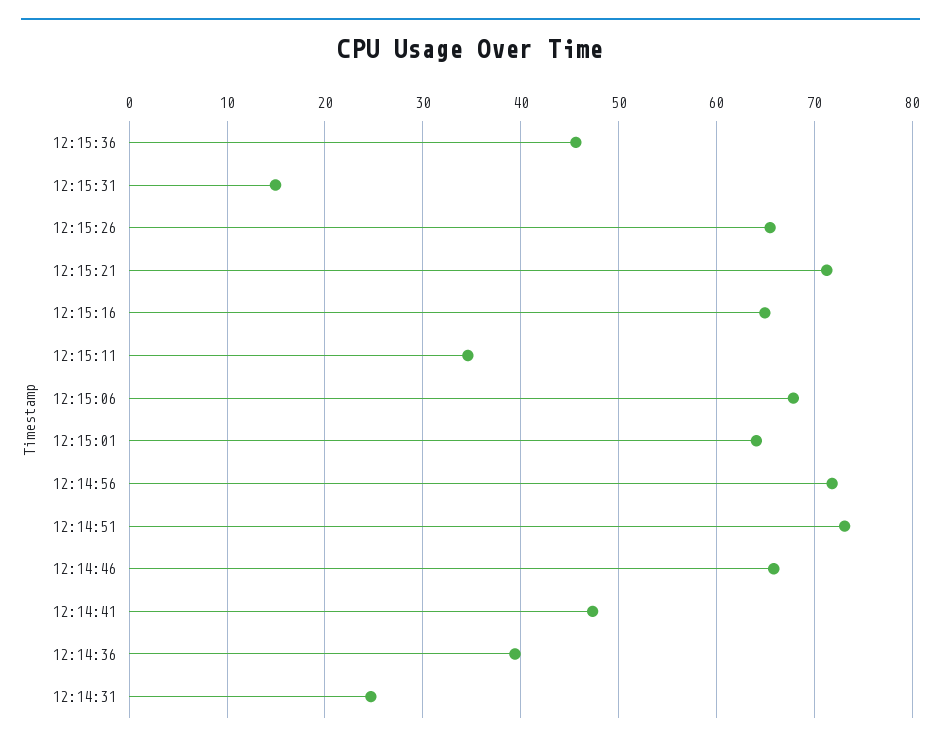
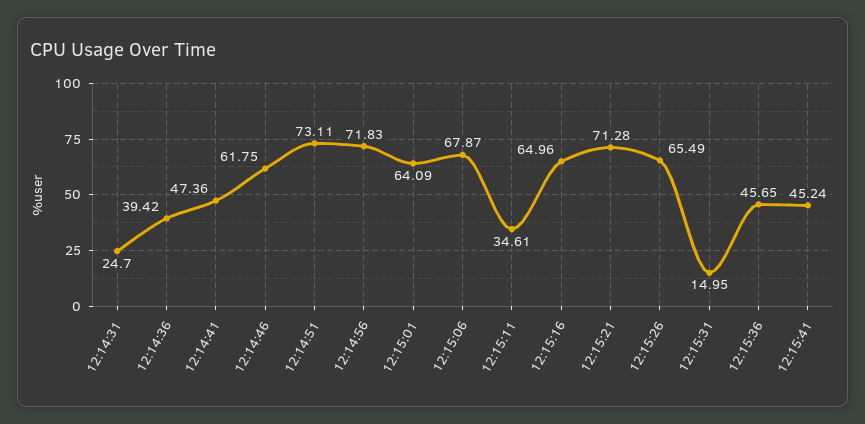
12:14:46: 66 -> 61.75
12:15:41: none -> 45.24

